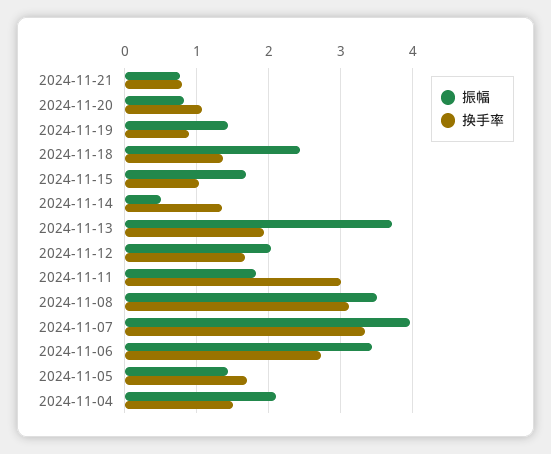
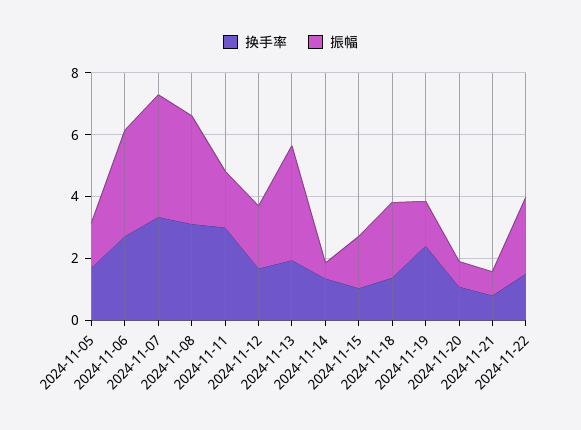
换手率, 2024-11-19: 0.9 -> 2.5
振幅, 2024-11-04: 2.1 -> none
换手率, 2024-11-04: 1.5 -> none
换手率, 2024-11-22: none -> 1.5
振幅, 2024-11-22: none -> 2.5

